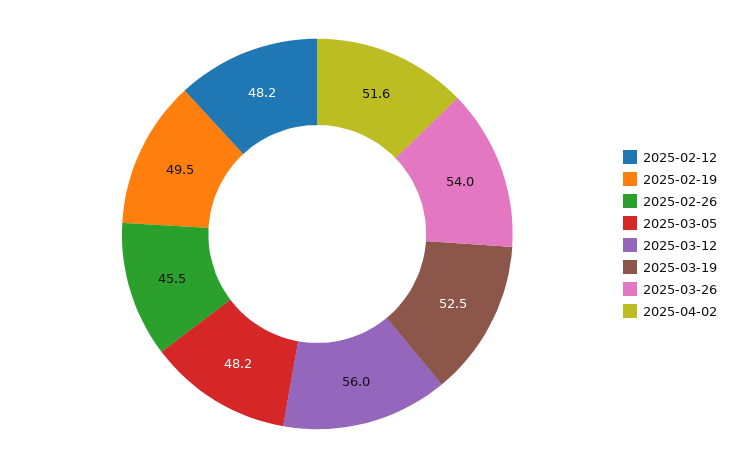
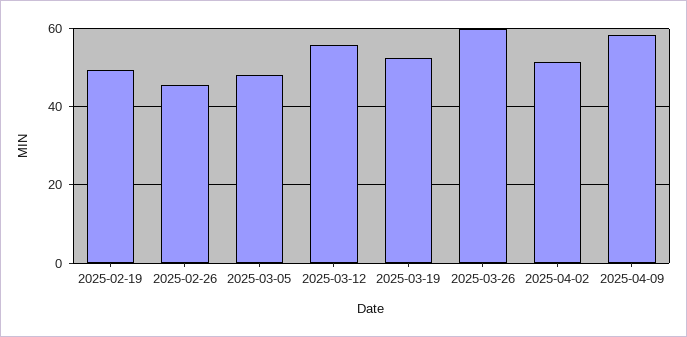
2025-02-12: 48.2 -> none
2025-03-26: 54 -> 60
2025-04-09: none -> 58

